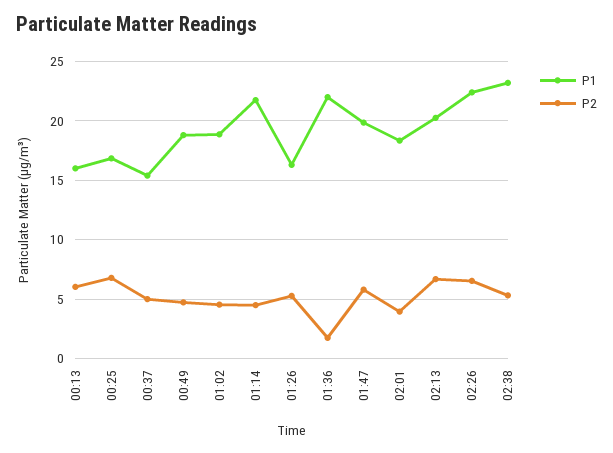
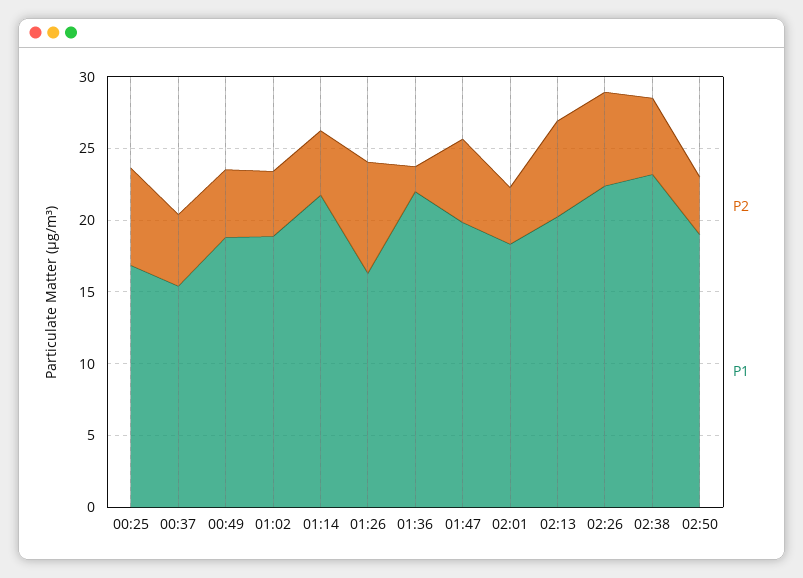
P1, 00:13: 16 -> none
P2, 00:13: 6 -> none
P2, 01:26: 5 -> 8
P2, 02:50: none -> 4
P1, 02:50: none -> 19

